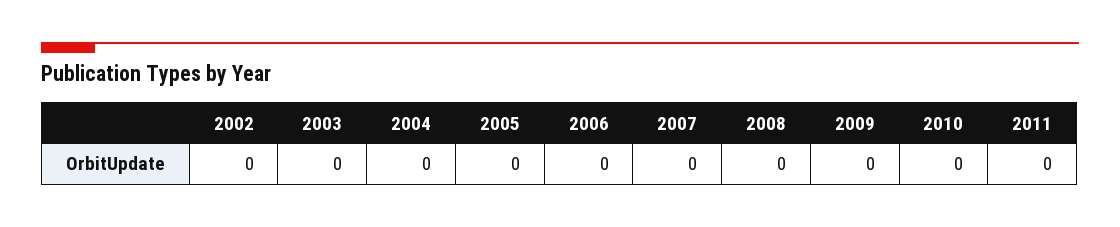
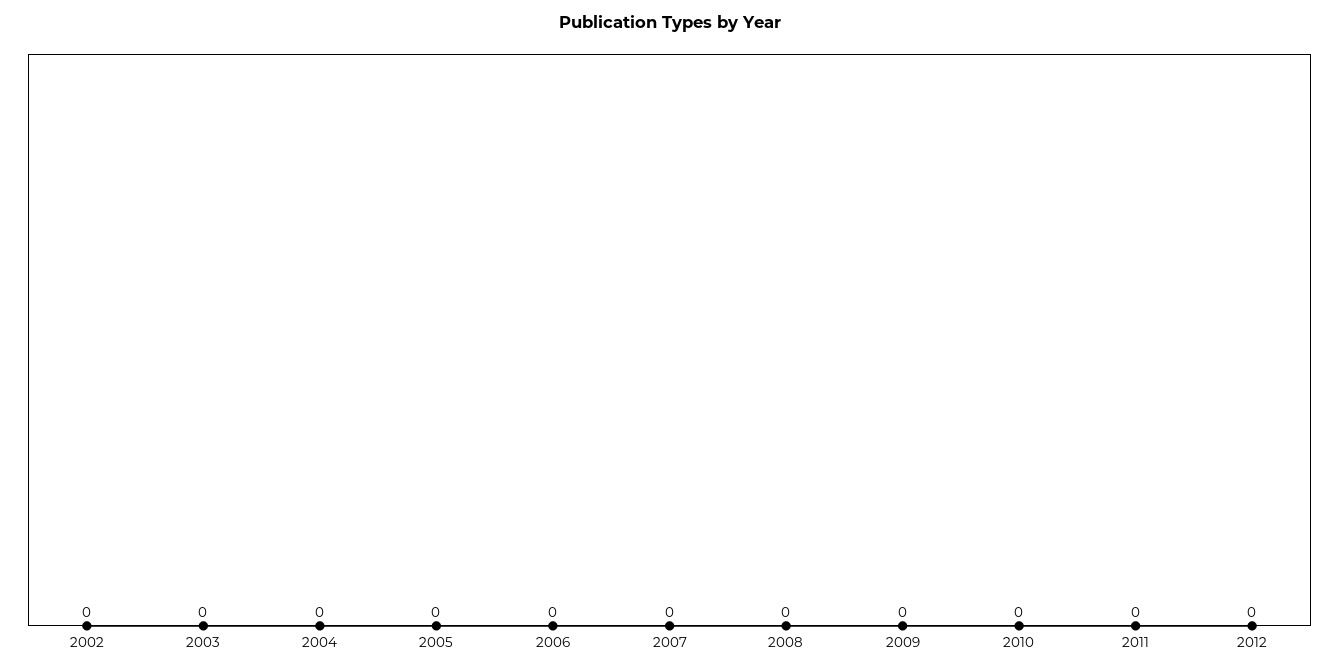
2012: none -> 0

